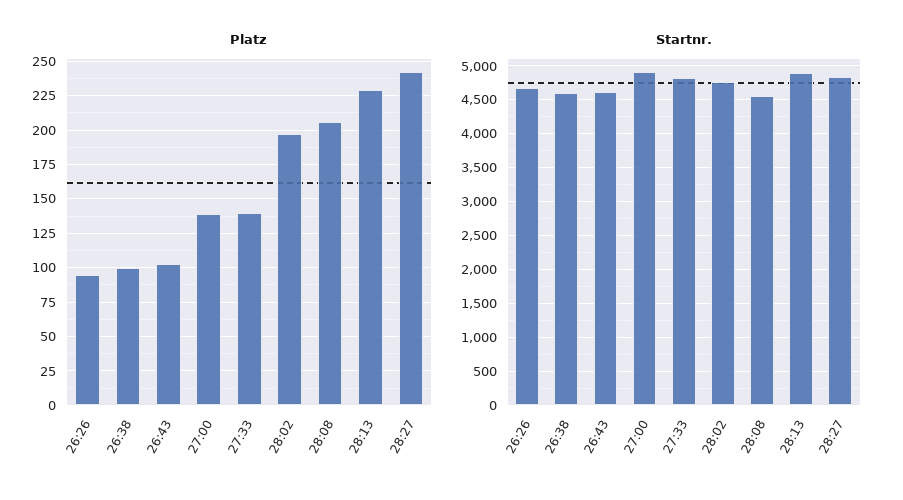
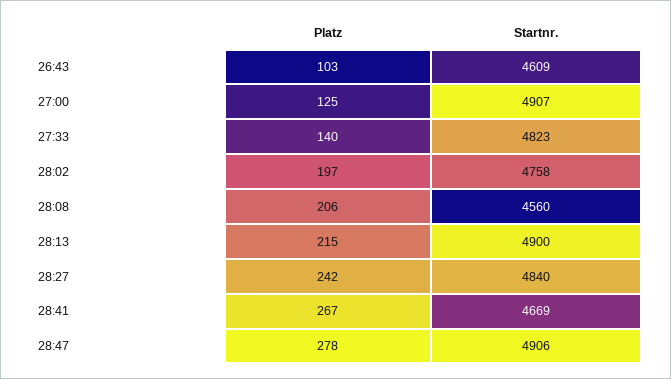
Platz, 26:26: 95 -> none
Platz, 26:38: 100 -> none
Platz, 27:00: 140 -> 125
Platz, 28:13: 230 -> 215
Startnr., 26:26: 4700 -> none
Startnr., 26:38: 4600 -> none
Platz, 28:41: none -> 267
Startnr., 28:41: none -> 4669
Platz, 28:47: none -> 278
Startnr., 28:47: none -> 4906

